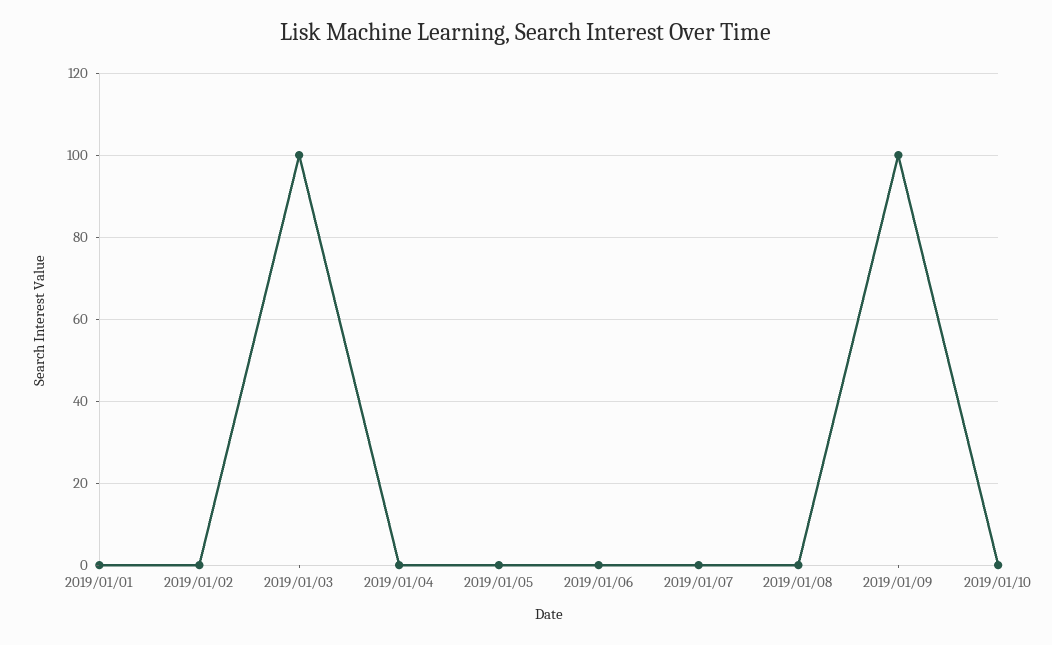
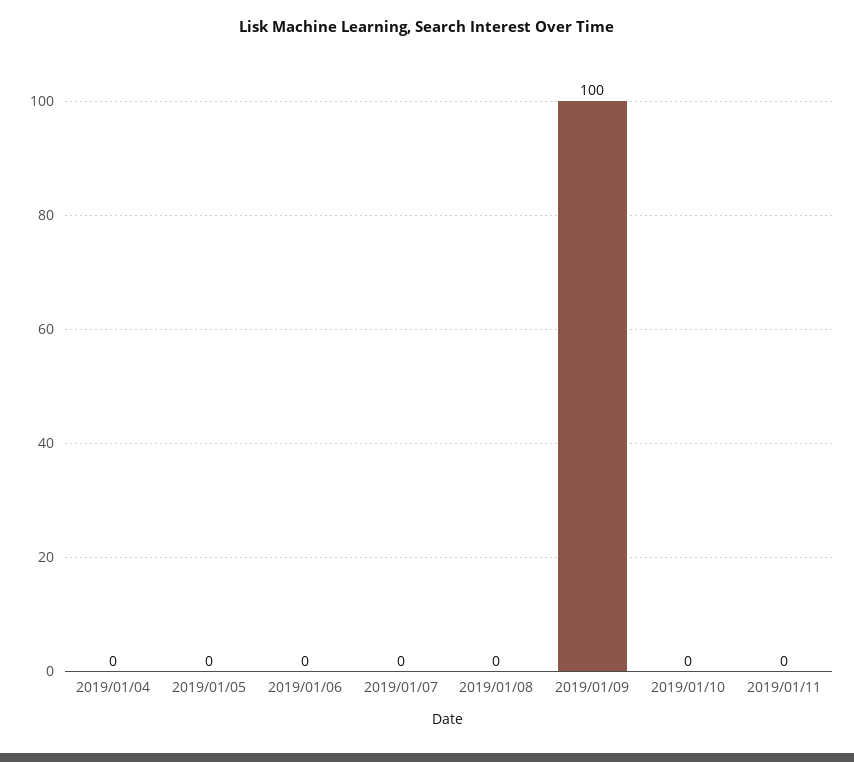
2019/01/01: 0 -> none
2019/01/02: 0 -> none
2019/01/03: 100 -> none
2019/01/11: none -> 0

